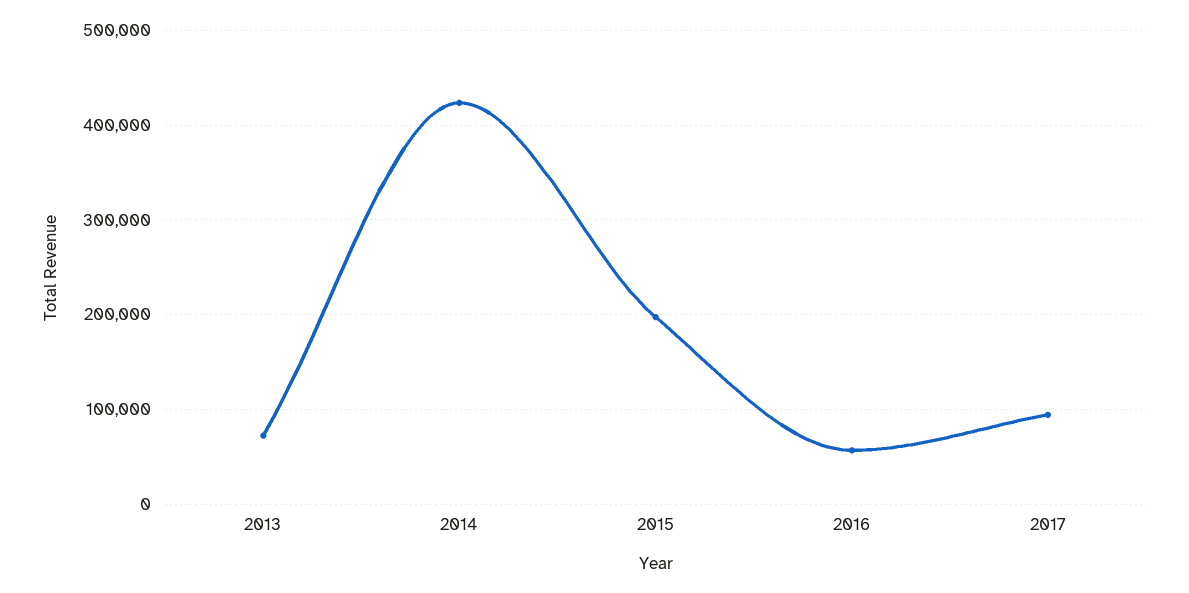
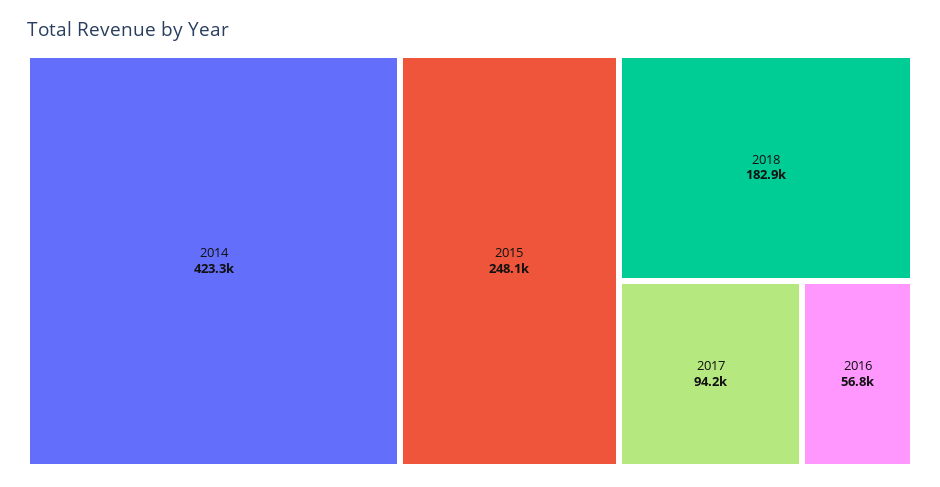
2013: 70000 -> none
2015: 200000 -> 248100
2018: none -> 182900

